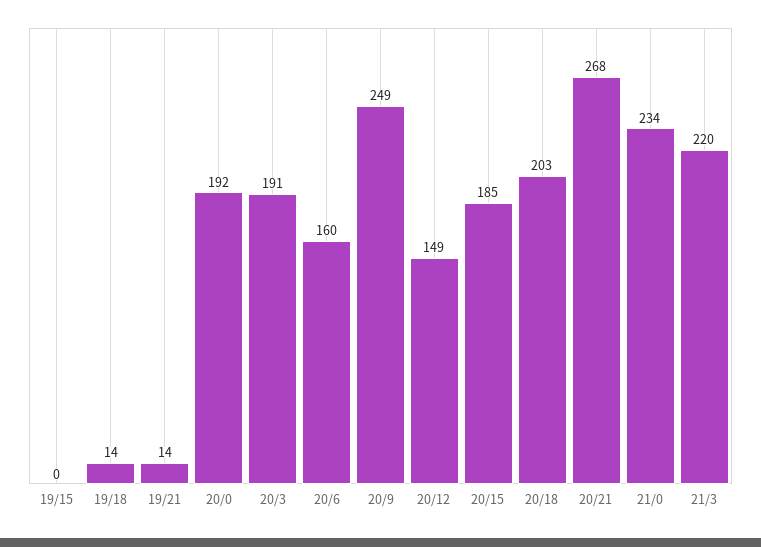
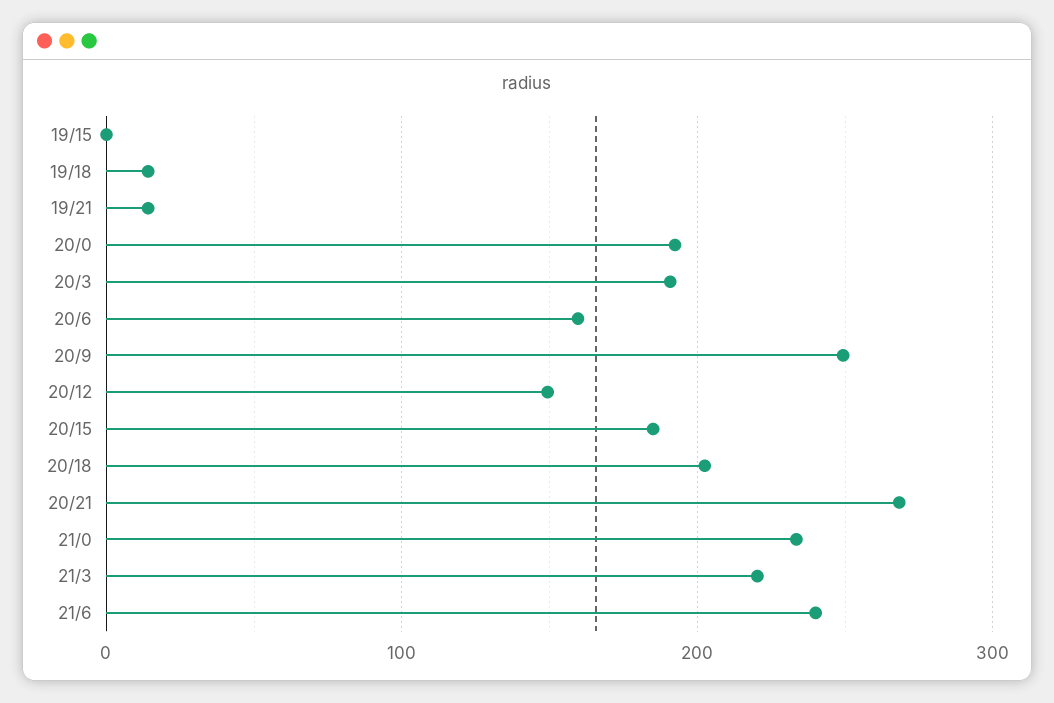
21/6: none -> 240

